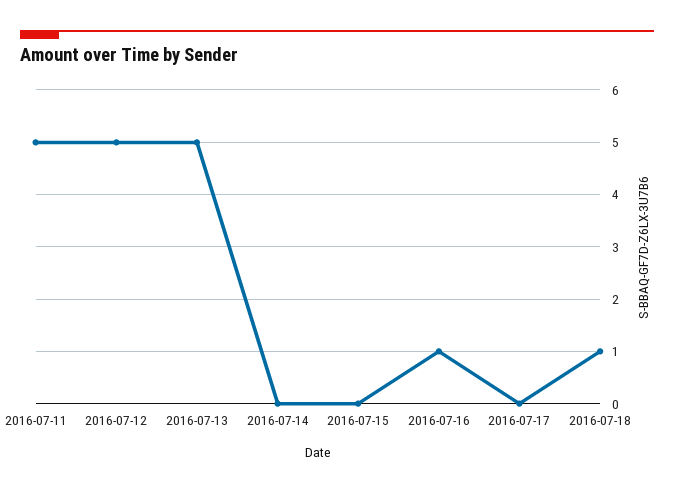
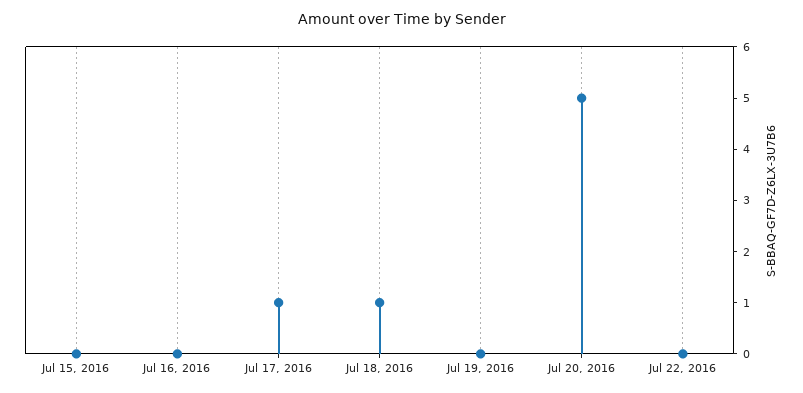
2016-07-11: 5 -> none
2016-07-12: 5 -> none
2016-07-13: 5 -> none
2016-07-14: 0 -> none
2016-07-16: 1 -> 0
2016-07-17: 0 -> 1
Jul 19, 2016: none -> 0
Jul 20, 2016: none -> 5
Jul 22, 2016: none -> 0

